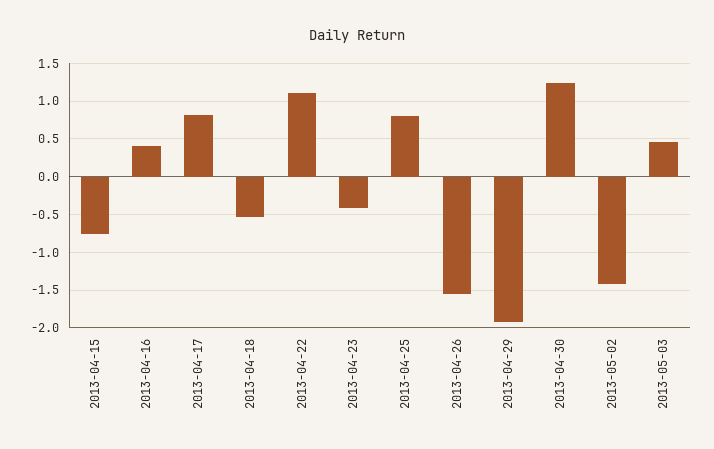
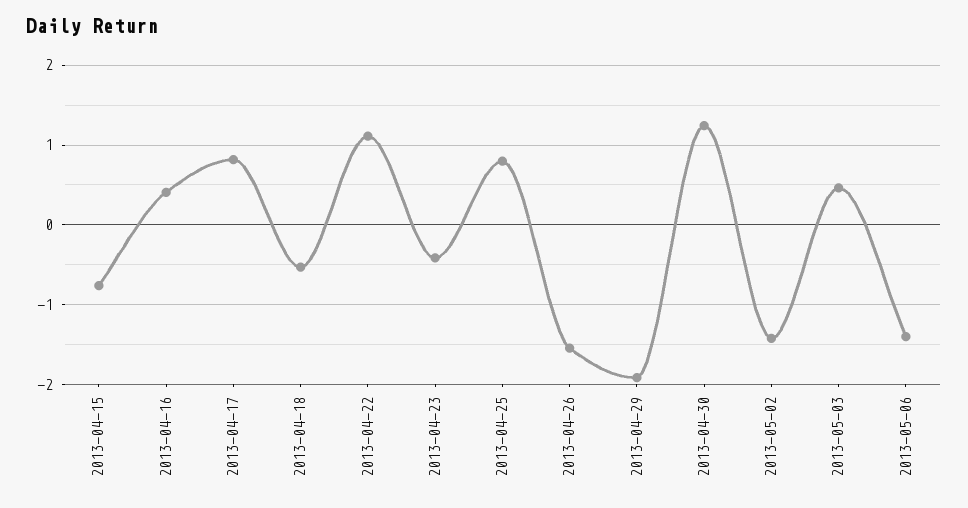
2013-05-06: none -> -1.4

